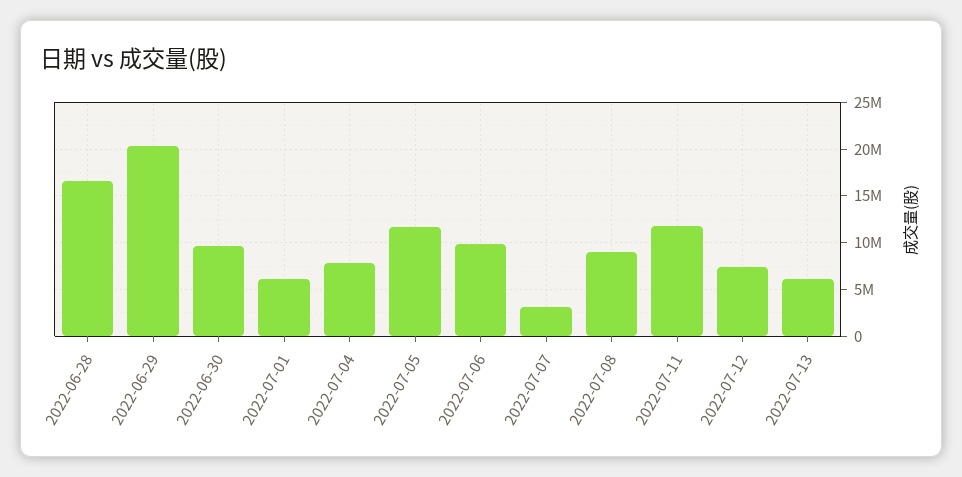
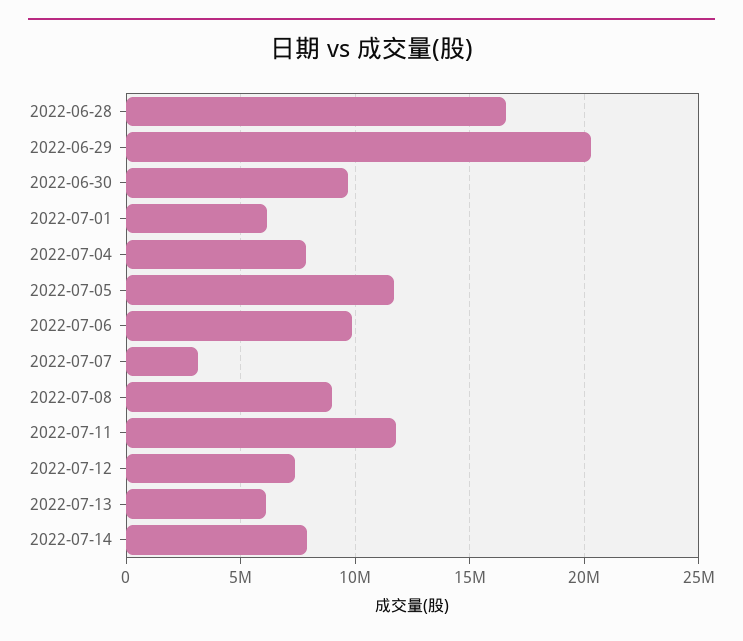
2022-07-14: none -> 8000000

